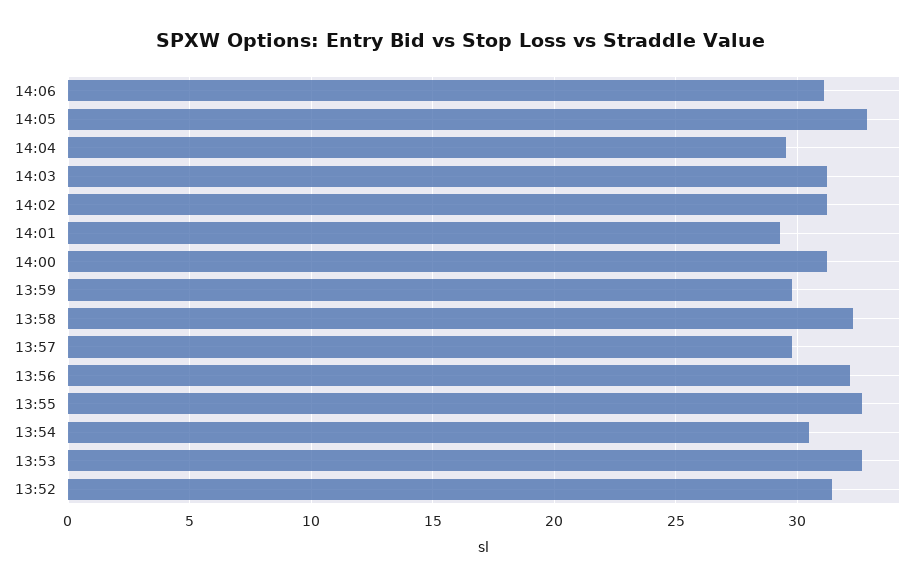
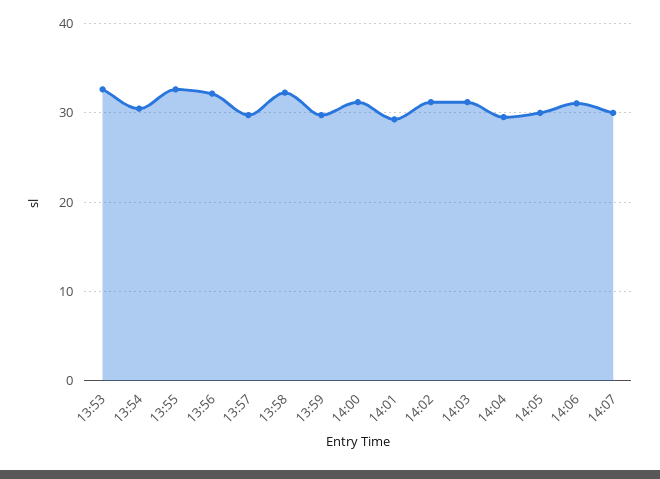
14:05: 33 -> 30
13:52: 31.5 -> none
14:07: none -> 30

